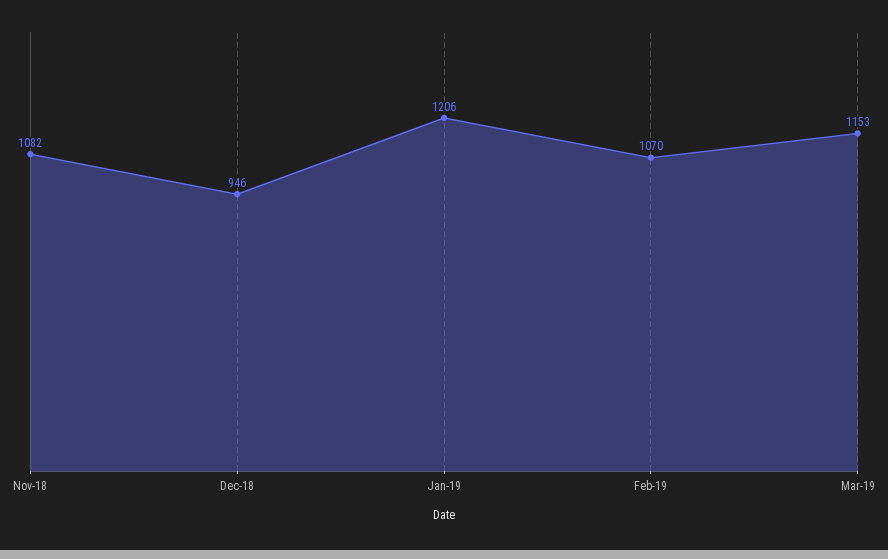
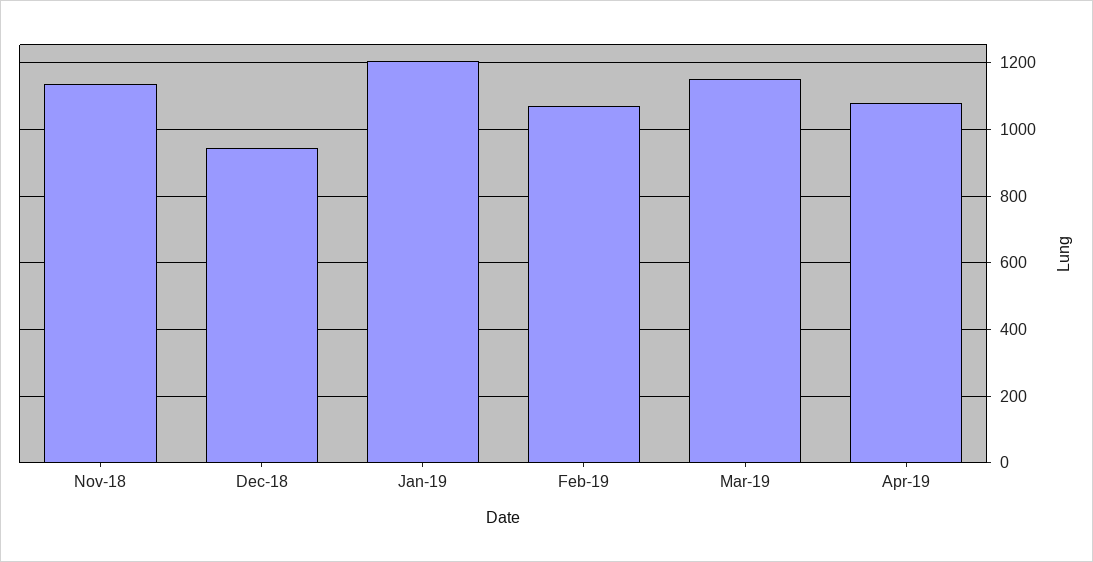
Nov-18: 1082 -> 1140
Apr-19: none -> 1080

